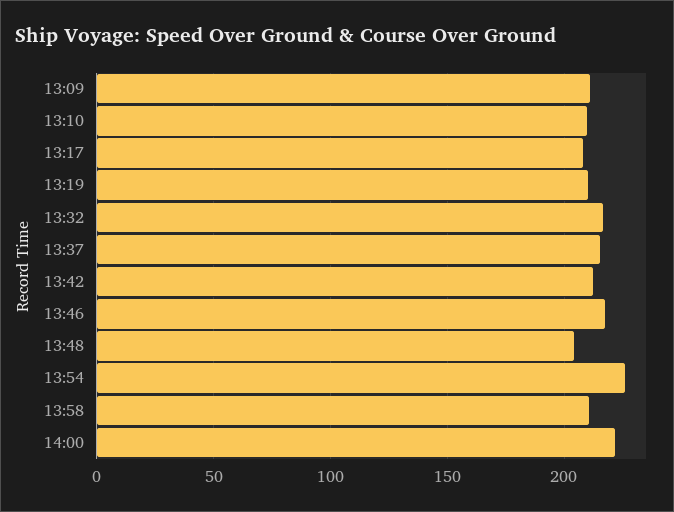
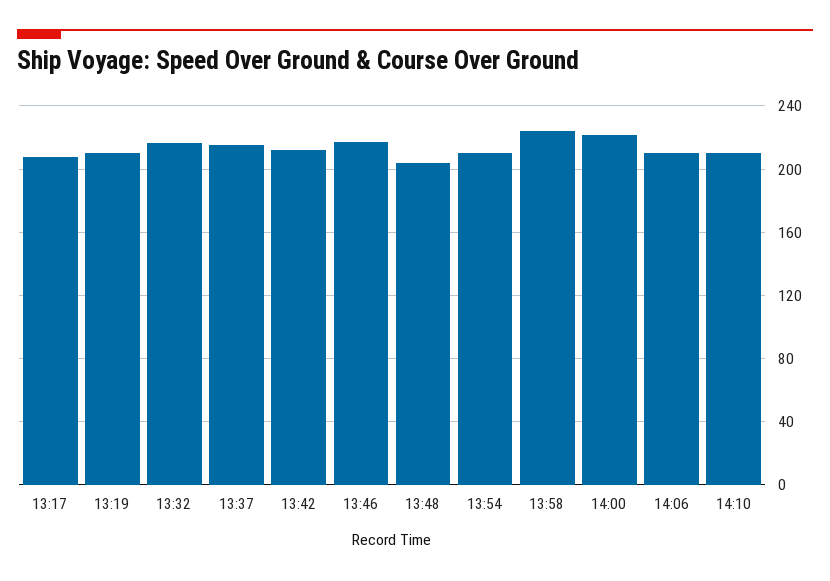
13:09: 210 -> none
13:10: 210 -> none
13:54: 225 -> 210
13:58: 210 -> 225
14:06: none -> 210
14:10: none -> 210

